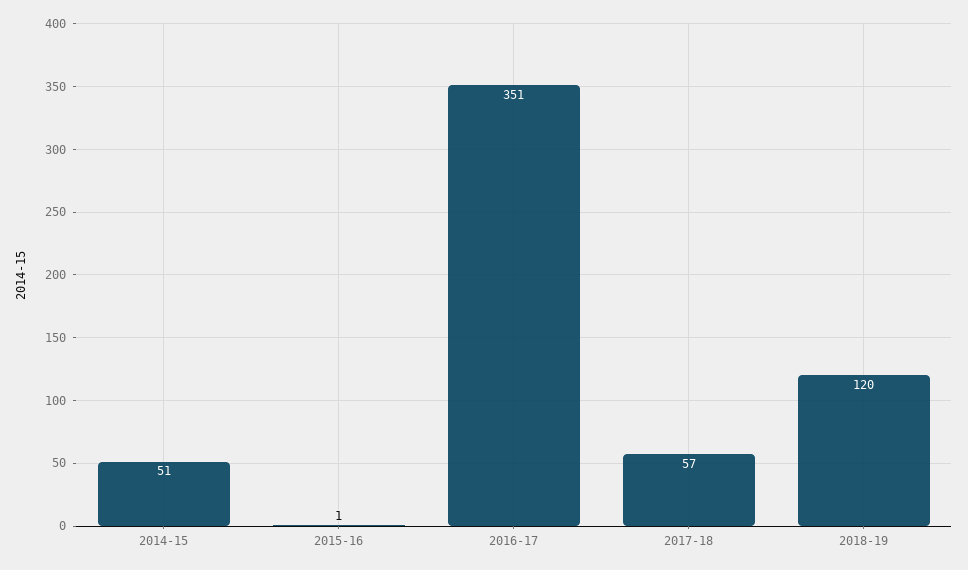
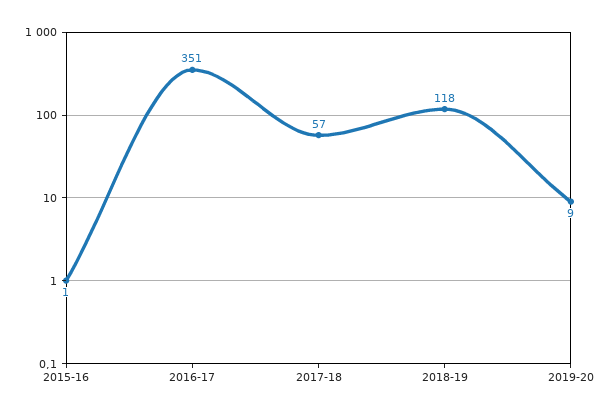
2014-15: 51 -> none
2018-19: 120 -> 118
2019-20: none -> 9

